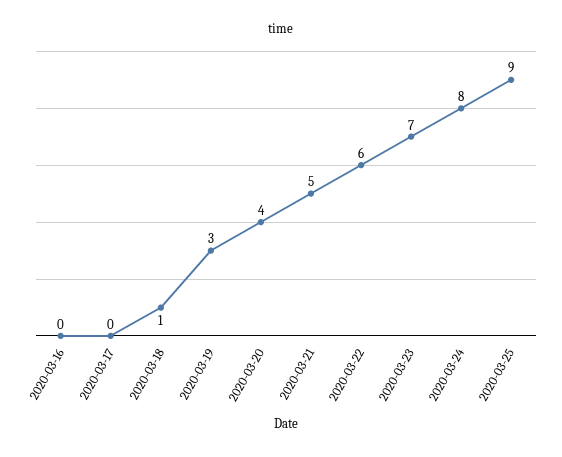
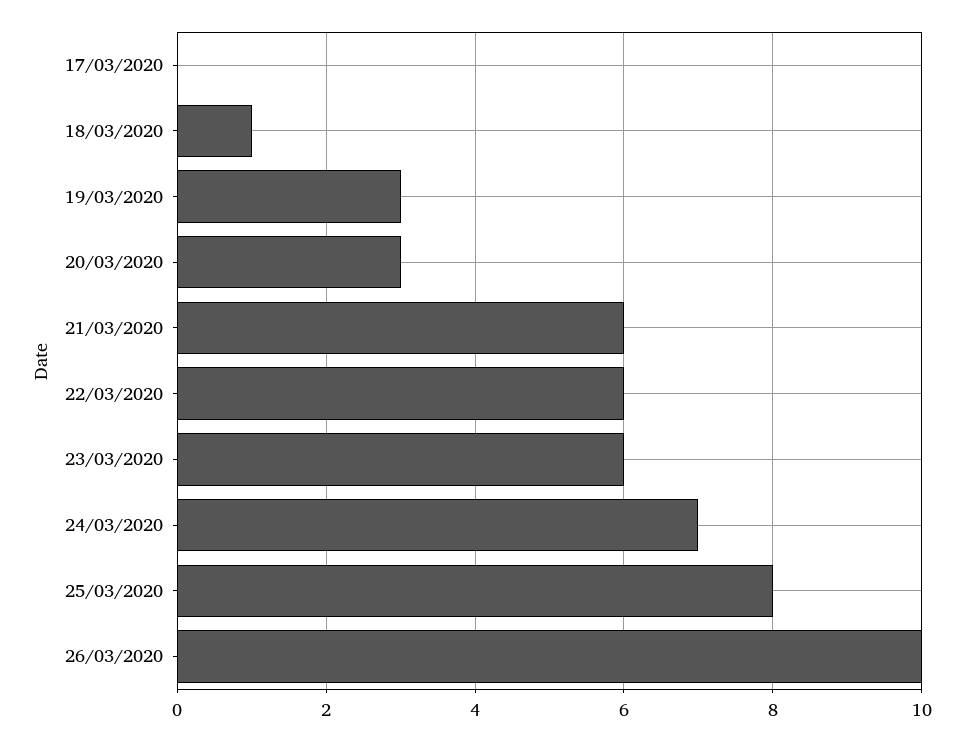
2020-03-16: 0 -> none
2020-03-20: 4 -> 3
2020-03-21: 5 -> 6
2020-03-23: 7 -> 6
2020-03-24: 8 -> 7
2020-03-25: 9 -> 8
26/03/2020: none -> 10

